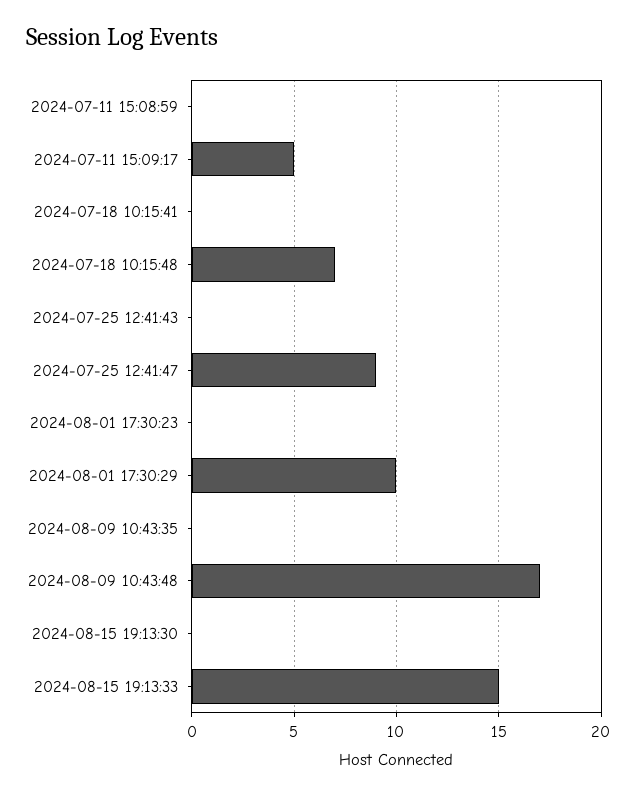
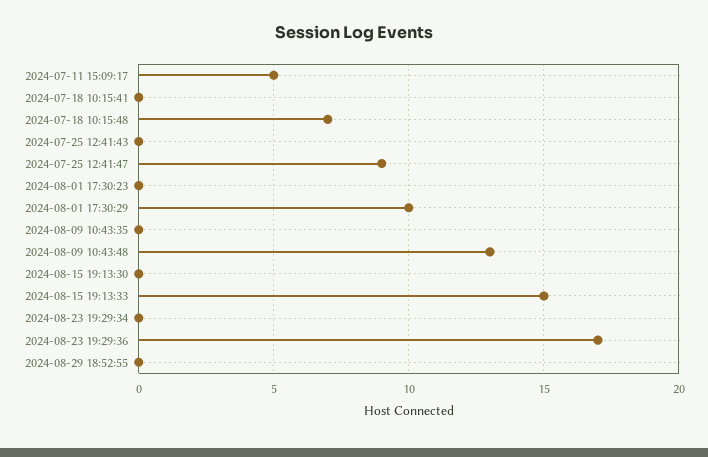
2024-07-11 15:08:59: 0 -> none
2024-08-09 10:43:48: 17 -> 13
2024-08-23 19:29:34: none -> 0
2024-08-23 19:29:36: none -> 17
2024-08-29 18:52:55: none -> 0

